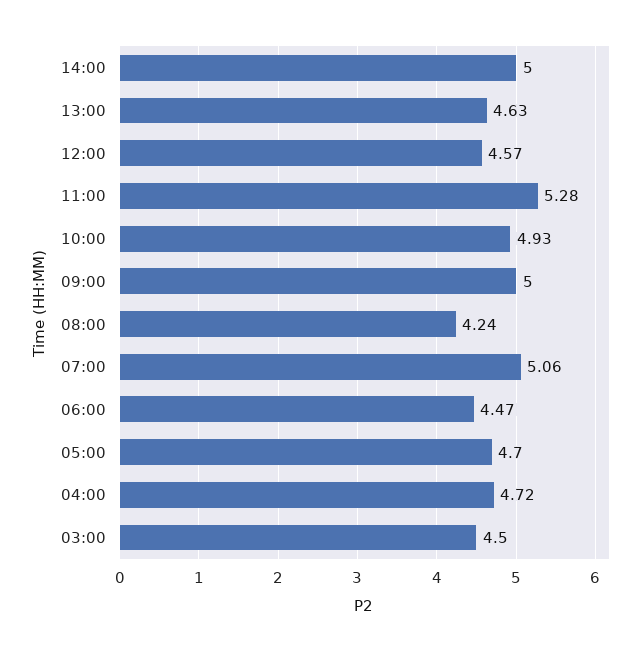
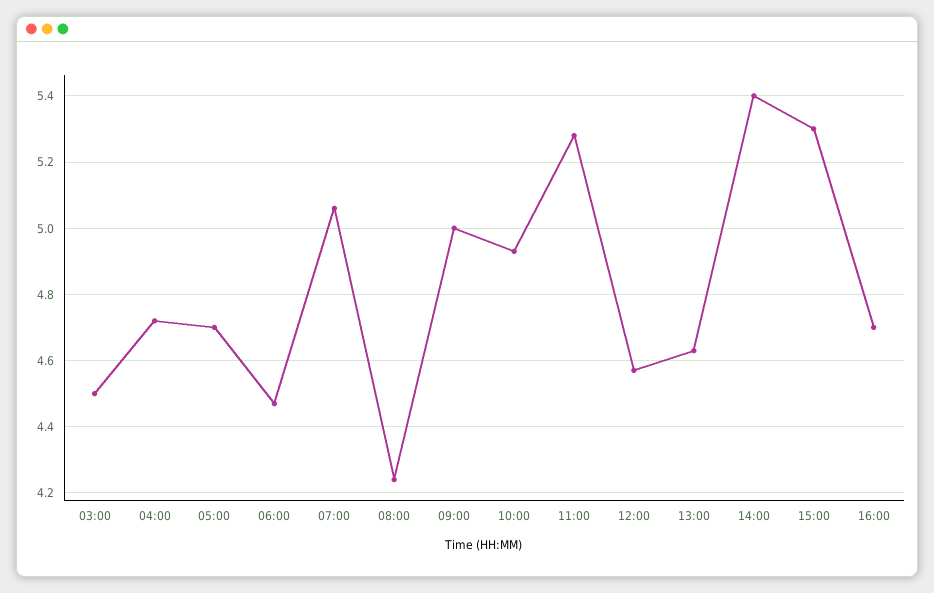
14:00: 5 -> 5.4
15:00: none -> 5.3
16:00: none -> 4.7

